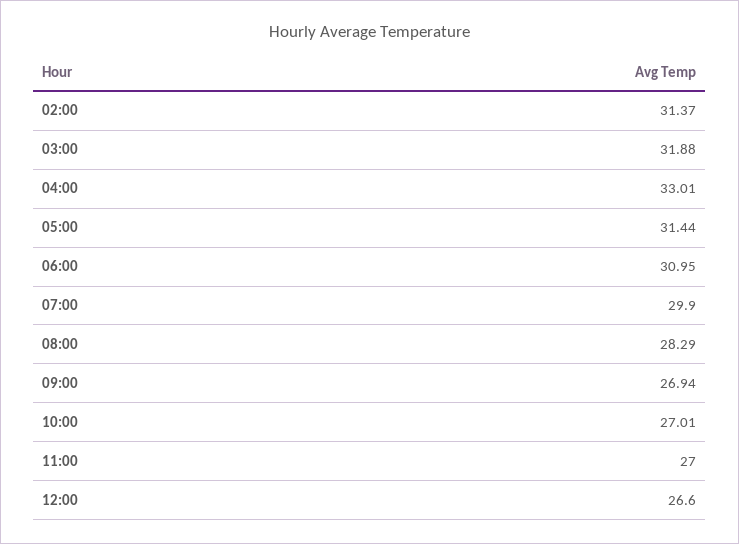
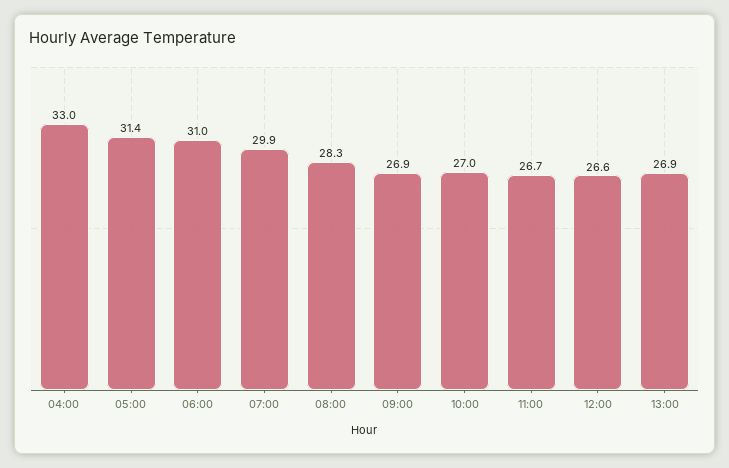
02:00: 31.37 -> none
03:00: 31.88 -> none
11:00: 27 -> 26.7
13:00: none -> 26.9

